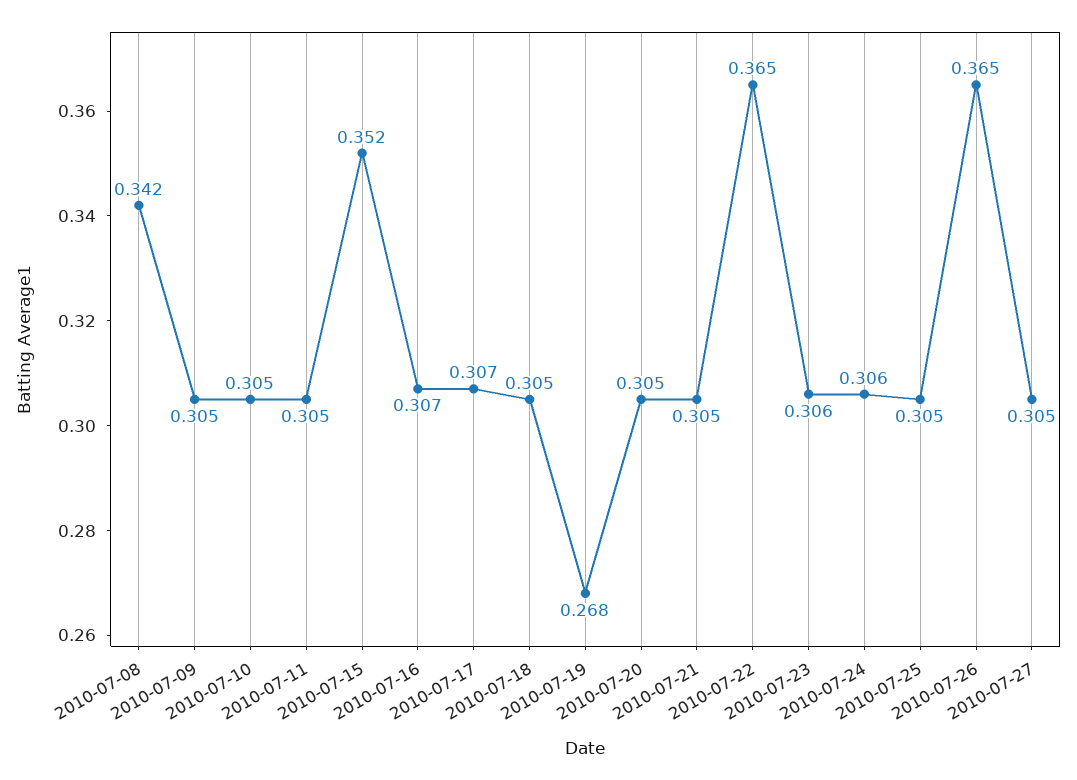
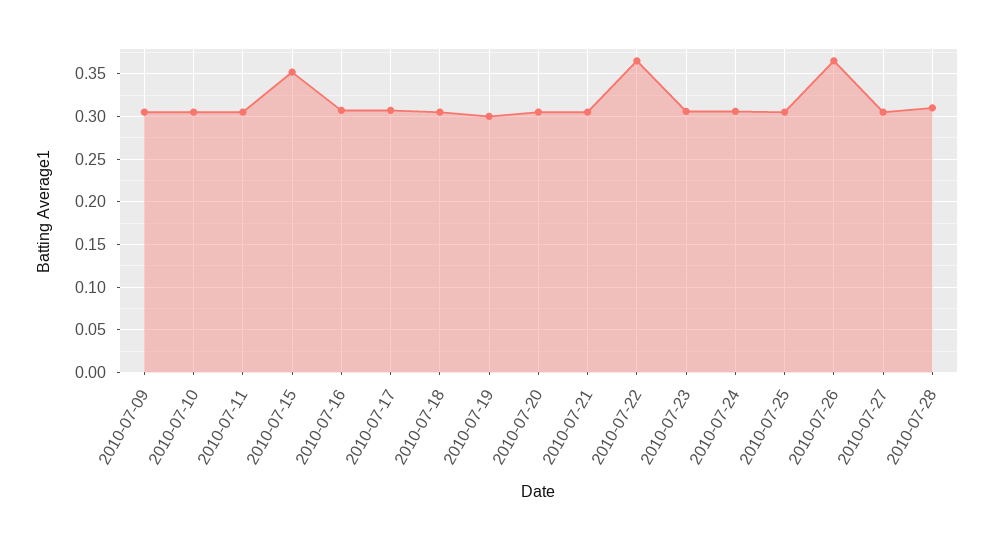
2010-07-08: 0.342 -> none
2010-07-19: 0.268 -> 0.3
2010-07-28: none -> 0.31

